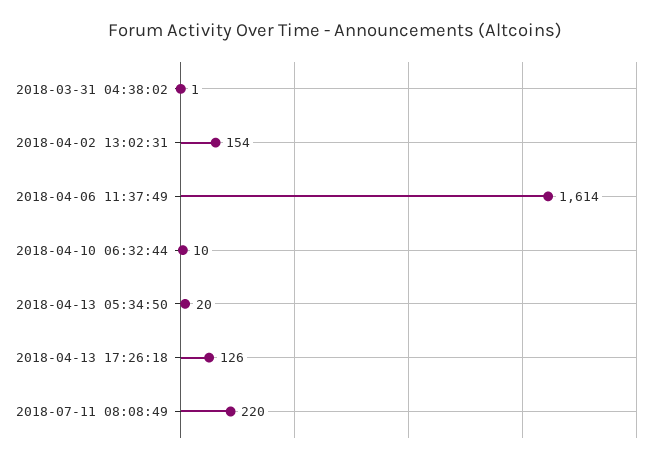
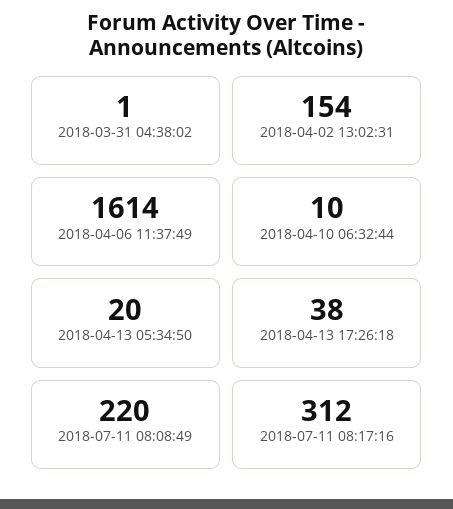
2018-04-13 17:26:18: 126 -> 38
2018-07-11 08:17:16: none -> 312

